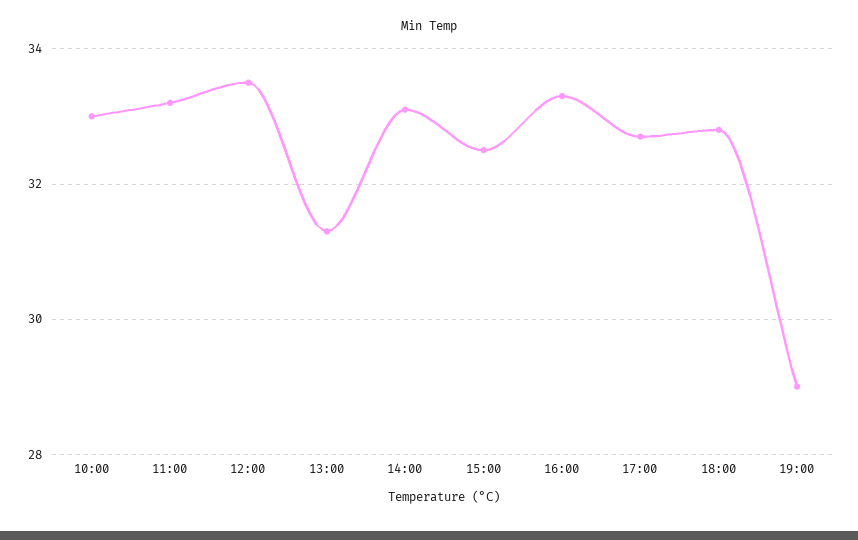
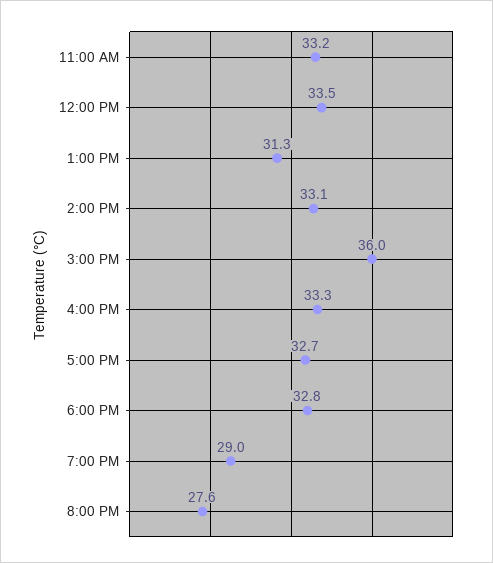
10:00: 33 -> none
15:00: 32.5 -> 36
8:00 PM: none -> 27.6

